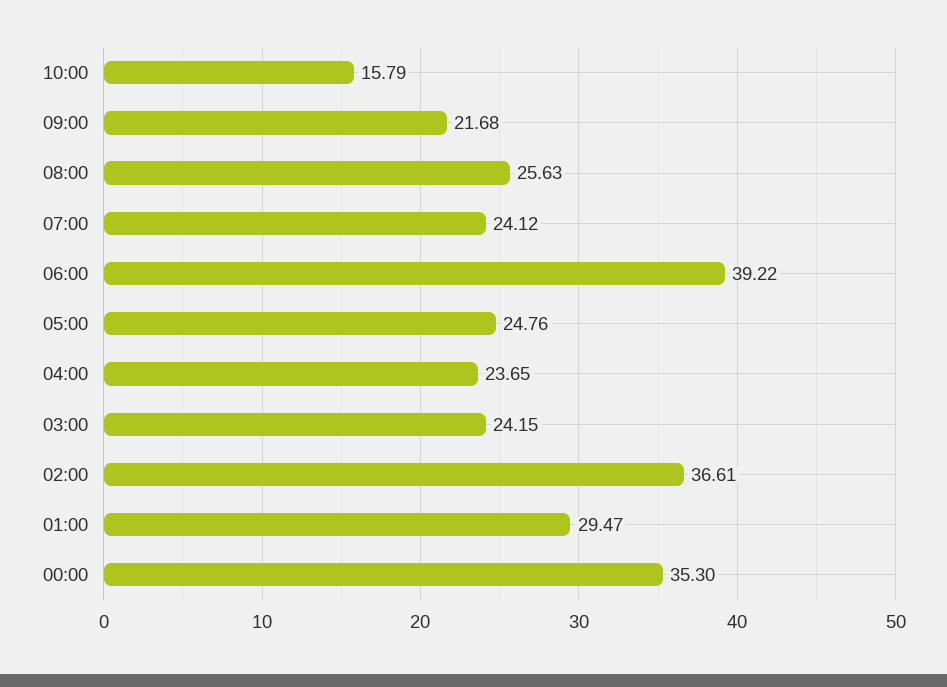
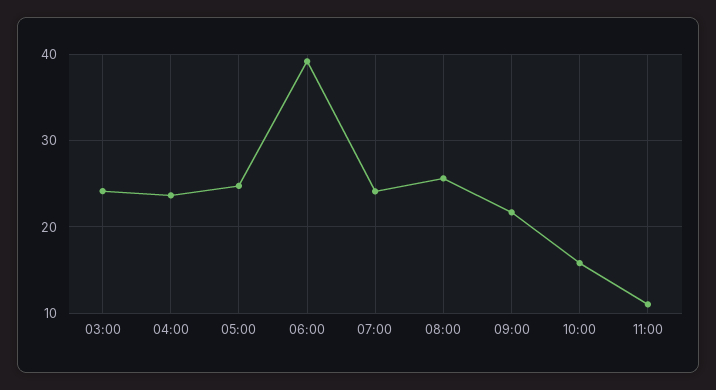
02:00: 36.61 -> none
01:00: 29.47 -> none
00:00: 35.3 -> none
11:00: none -> 11

